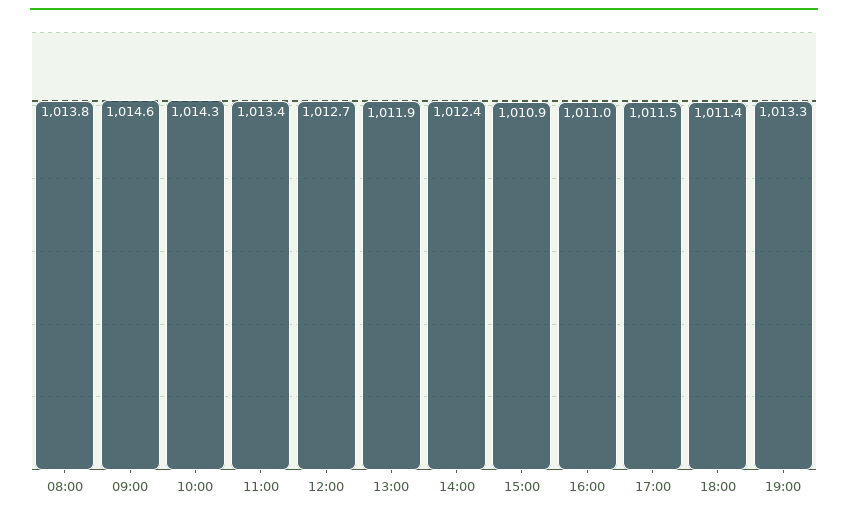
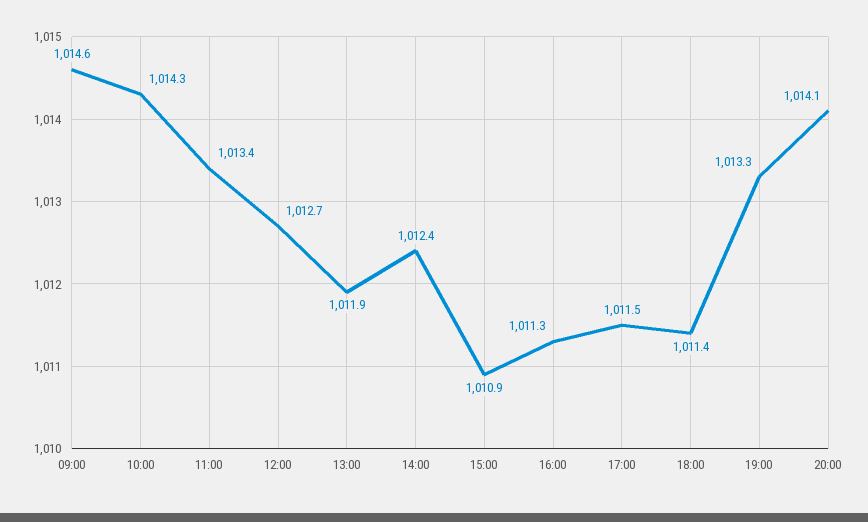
08:00: 1013.8 -> none
16:00: 1011 -> 1011.3
20:00: none -> 1014.1

